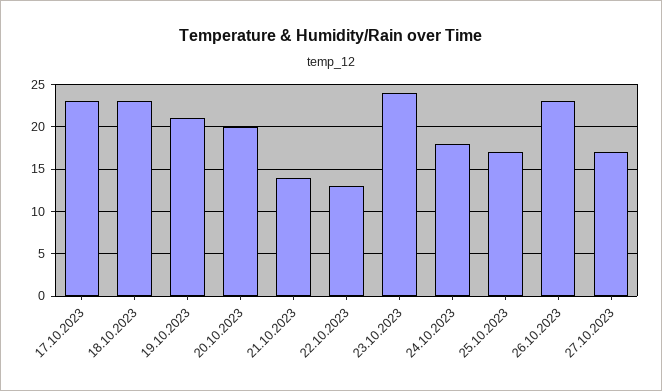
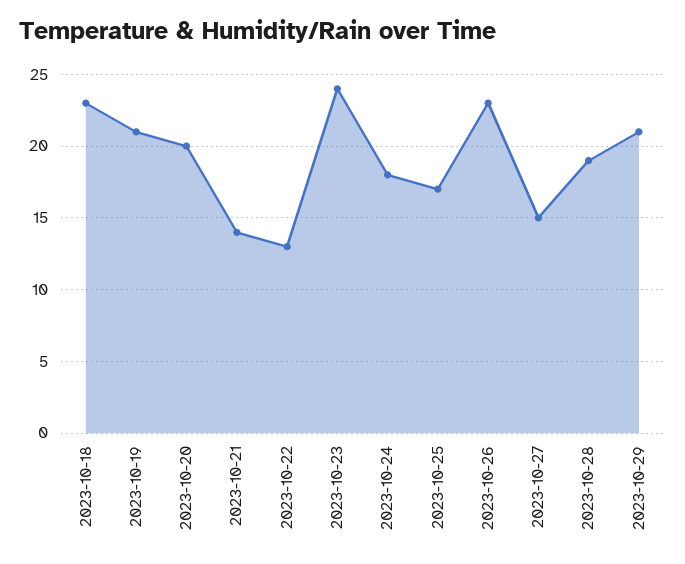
17.10.2023: 23 -> none
27.10.2023: 17 -> 15
2023-10-28: none -> 19
2023-10-29: none -> 21

